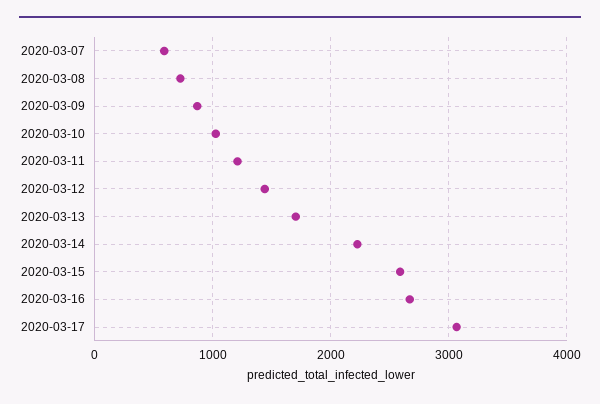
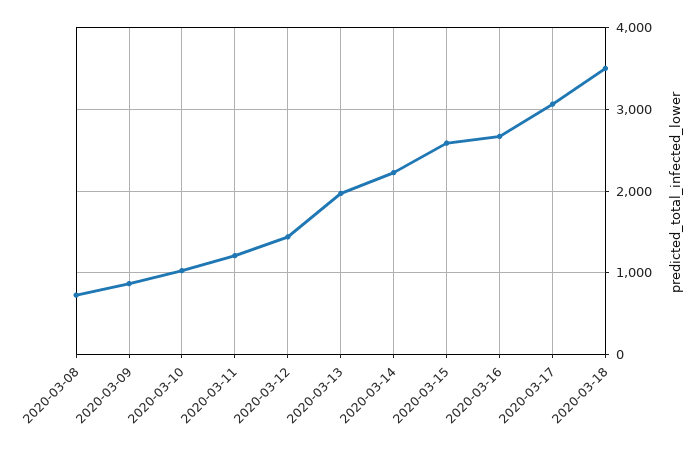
2020-03-07: 600 -> none
2020-03-13: 1700 -> 2000
2020-03-18: none -> 3500

